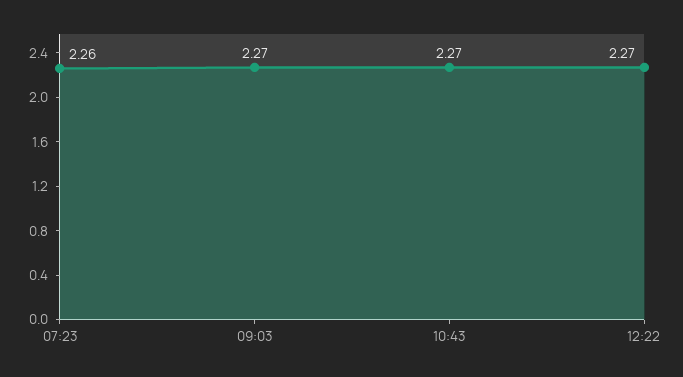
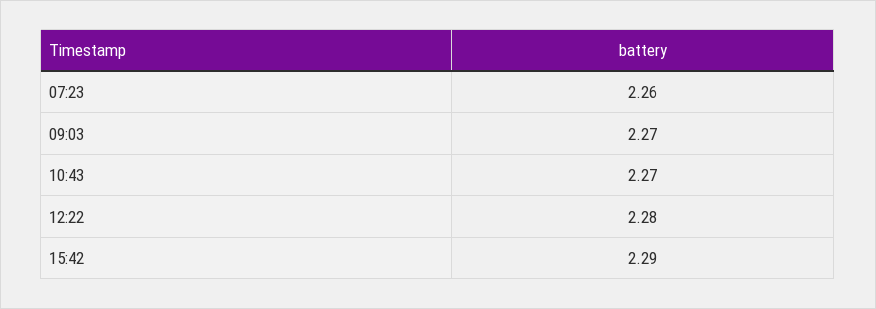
12:22: 2.27 -> 2.28
15:42: none -> 2.29

